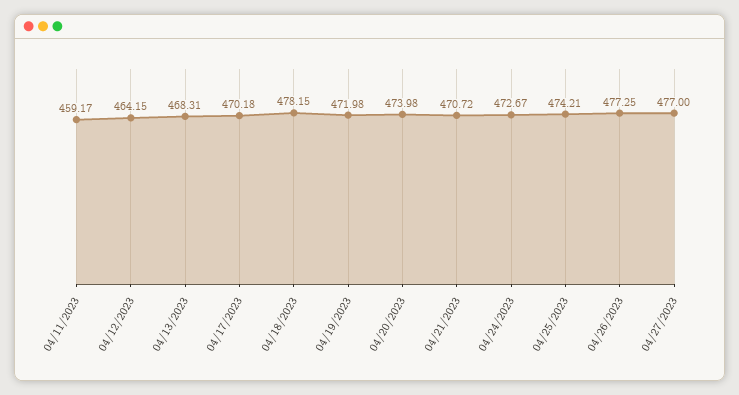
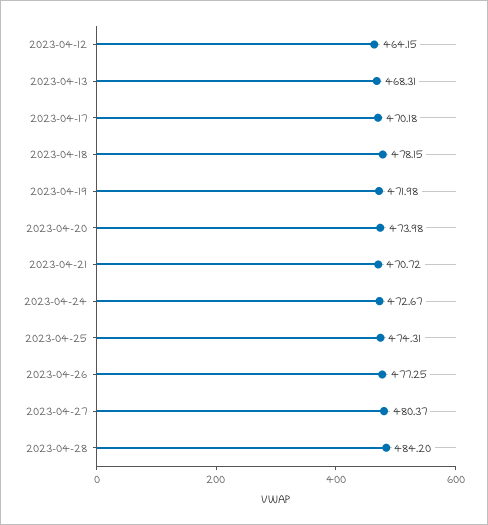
04/11/2023: 459.17 -> none
04/25/2023: 474.21 -> 474.31
04/27/2023: 477 -> 480.37
2023-04-28: none -> 484.2

